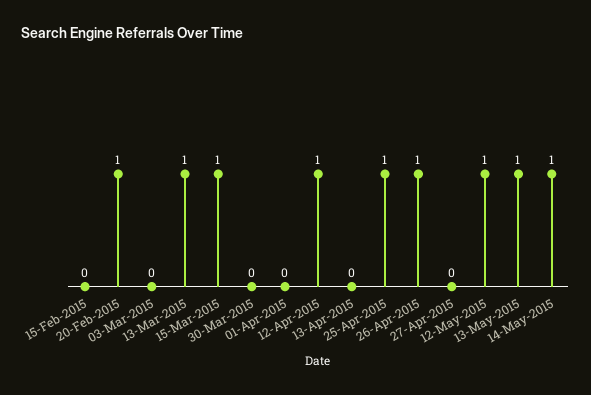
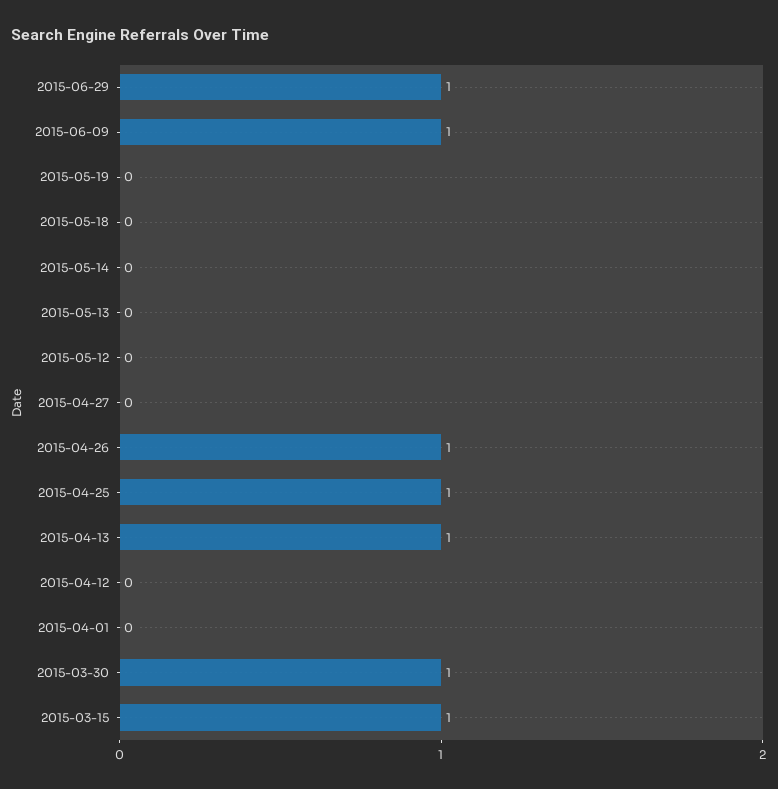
15-Feb-2015: 0 -> none
20-Feb-2015: 1 -> none
03-Mar-2015: 0 -> none
13-Mar-2015: 1 -> none
30-Mar-2015: 0 -> 1
12-Apr-2015: 1 -> 0
13-Apr-2015: 0 -> 1
12-May-2015: 1 -> 0
13-May-2015: 1 -> 0
14-May-2015: 1 -> 0
2015-06-29: none -> 1
2015-06-09: none -> 1
2015-05-19: none -> 0
2015-05-18: none -> 0

